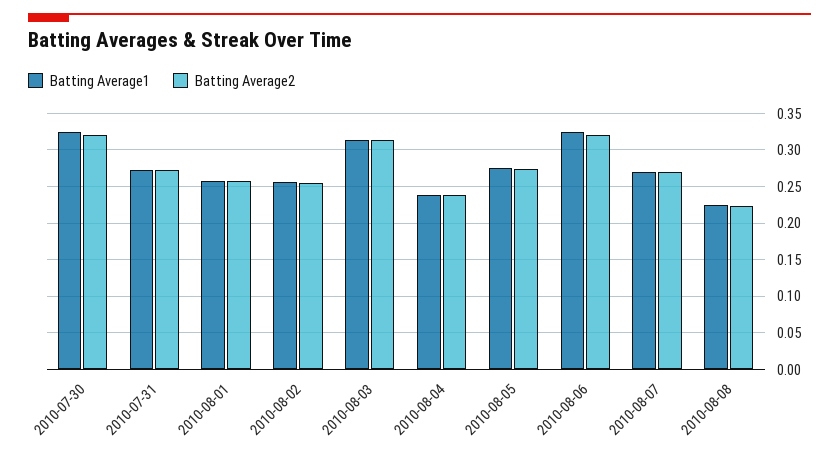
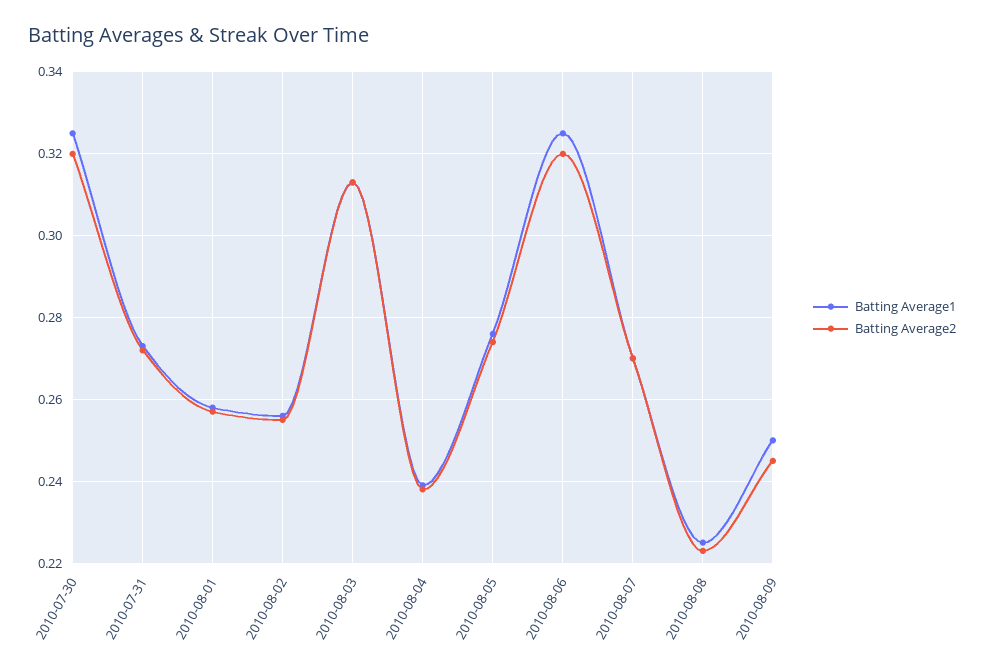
Batting Average1, 2010-08-09: none -> 0.25
Batting Average2, 2010-08-09: none -> 0.245

